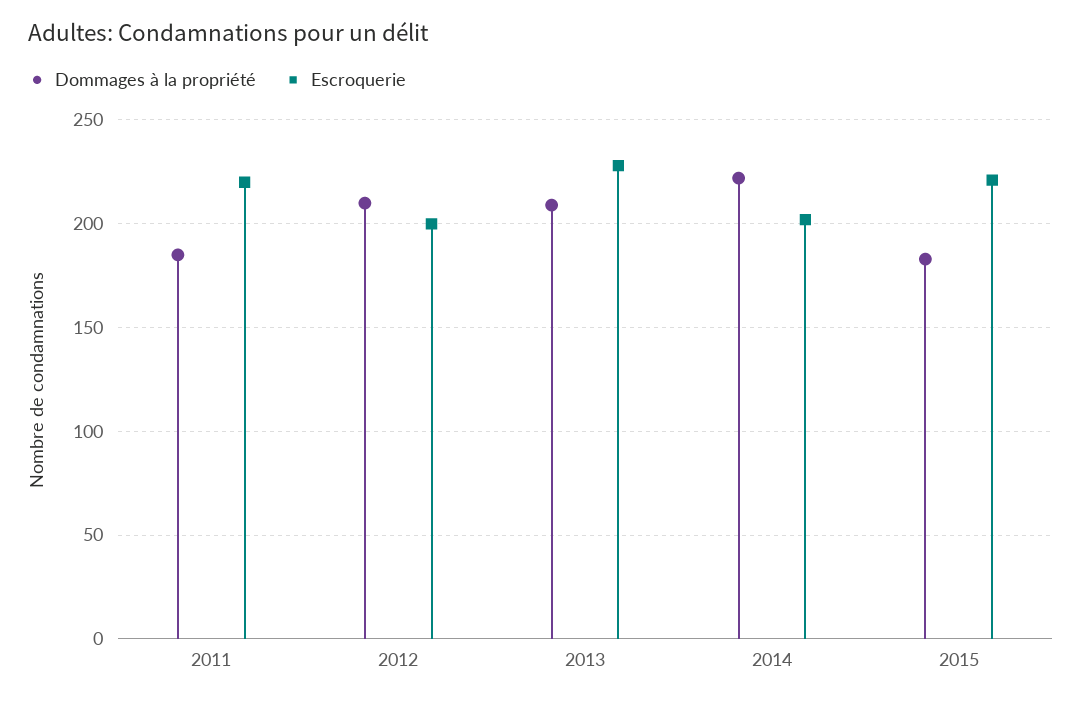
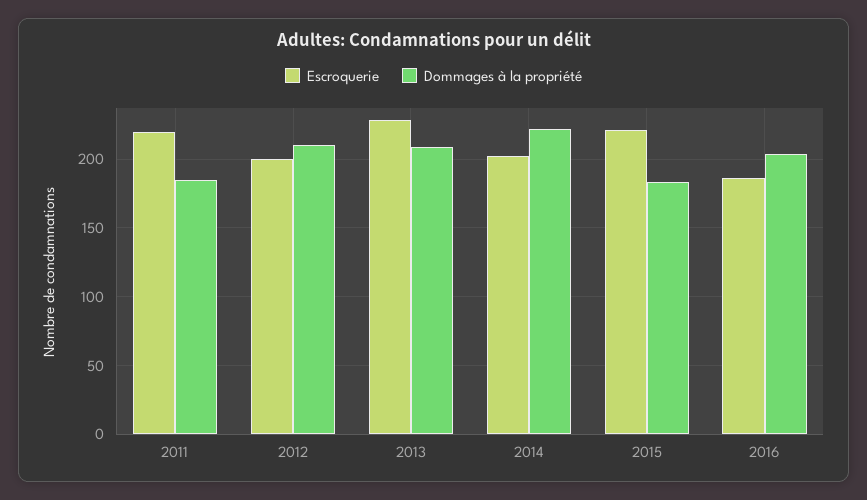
Escroquerie, 2016: none -> 185
Dommages à la propriété, 2016: none -> 205

